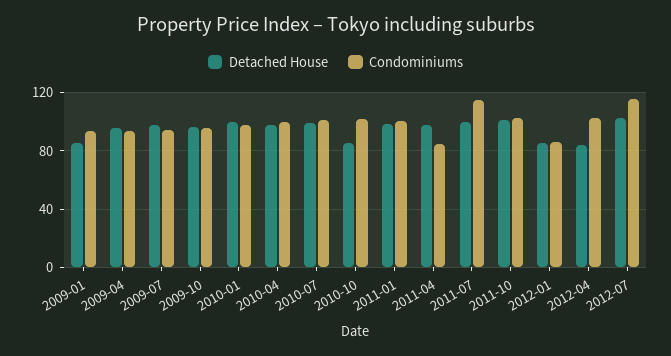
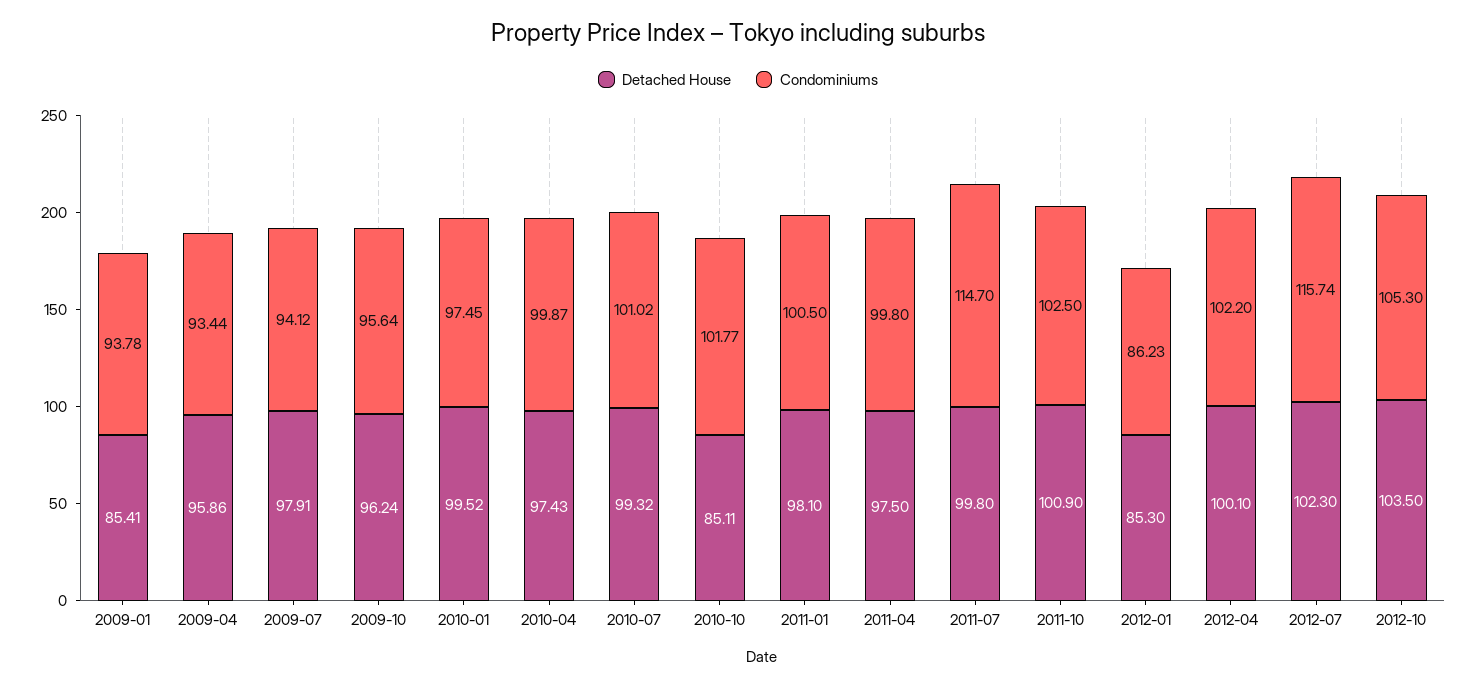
Condominiums, 2011-04: 85 -> 99.8
Detached House, 2012-04: 85 -> 100.1
Detached House, 2012-10: none -> 103.5
Condominiums, 2012-10: none -> 105.3

